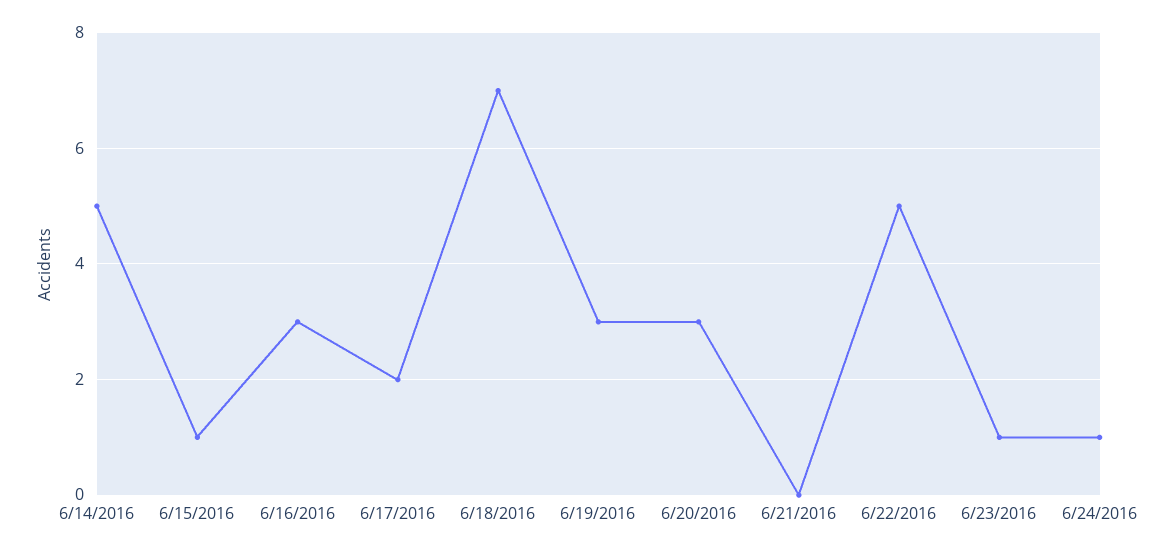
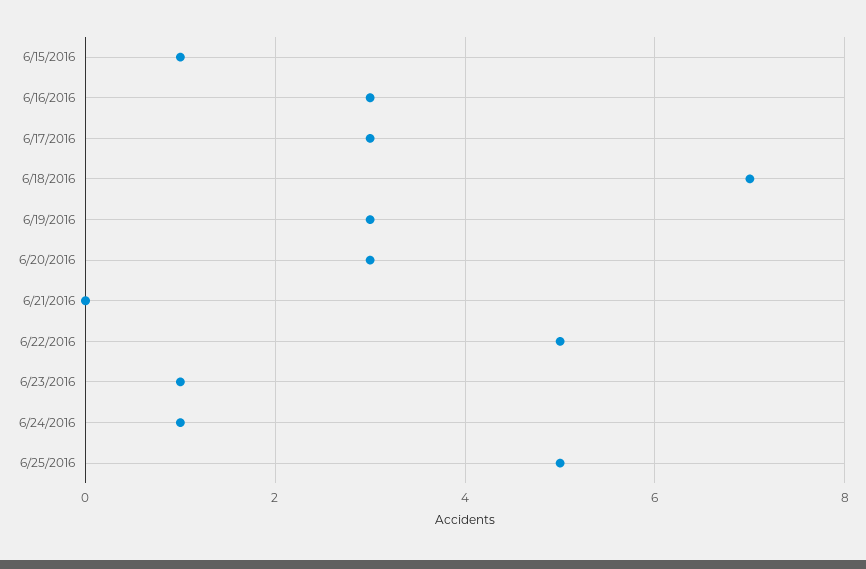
6/14/2016: 5 -> none
6/17/2016: 2 -> 3
6/25/2016: none -> 5

